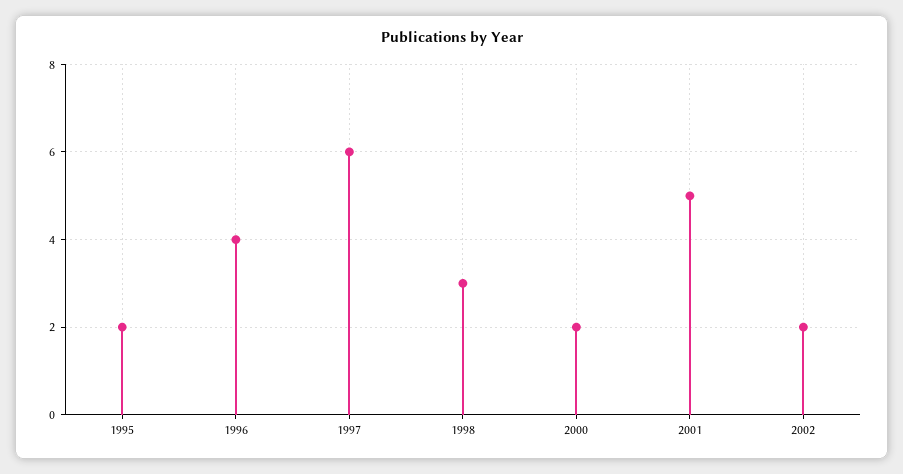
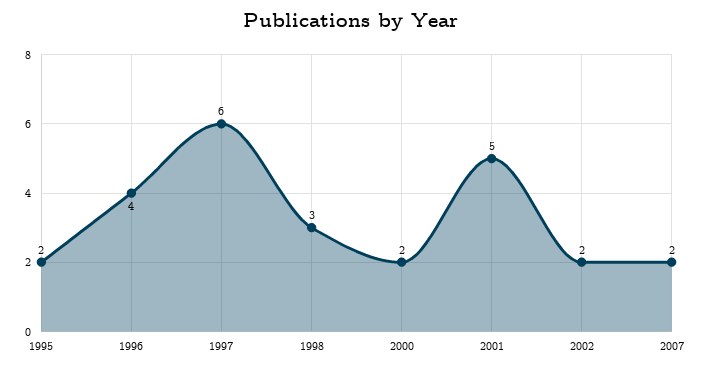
2007: none -> 2

